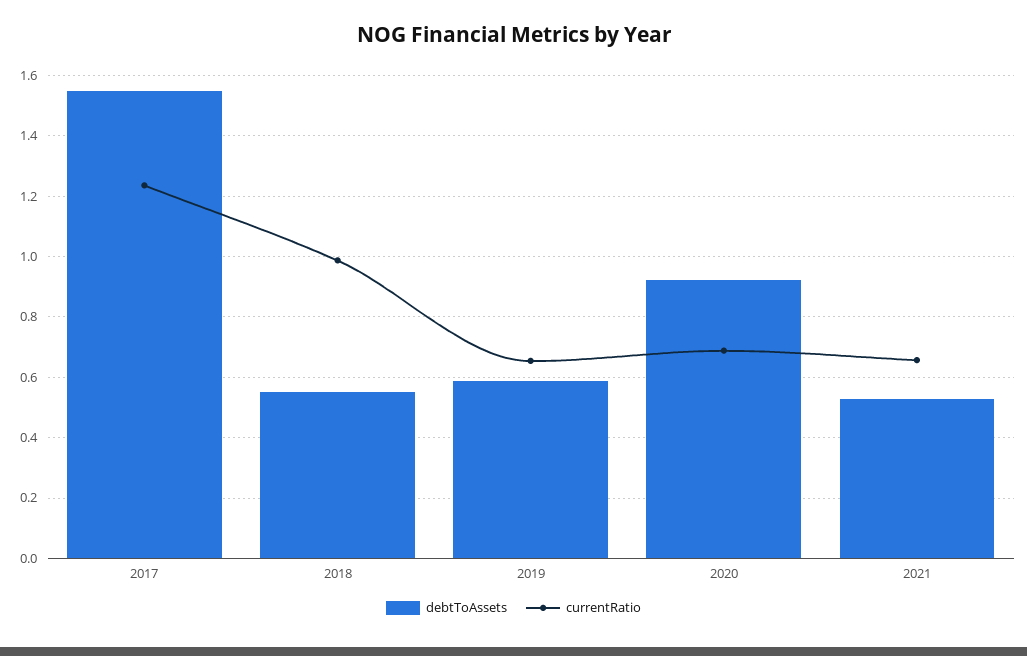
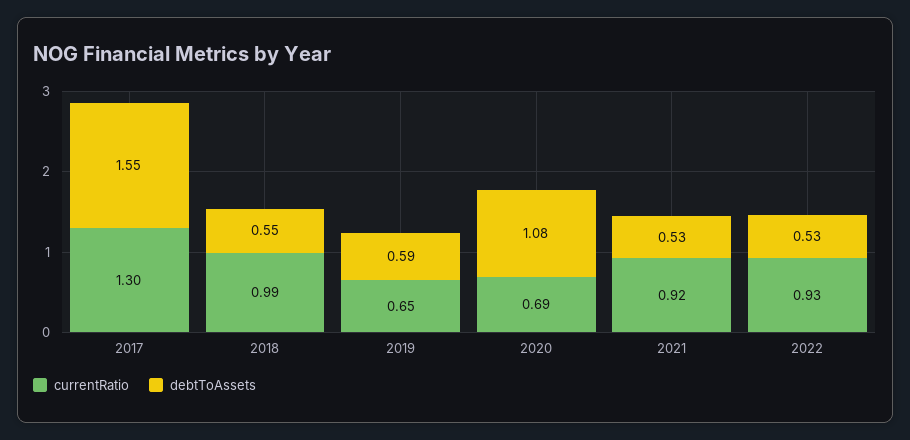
currentRatio, 2017: 1.24 -> 1.3
debtToAssets, 2020: 0.92 -> 1.08
currentRatio, 2021: 0.66 -> 0.92
currentRatio, 2022: none -> 0.93
debtToAssets, 2022: none -> 0.53

